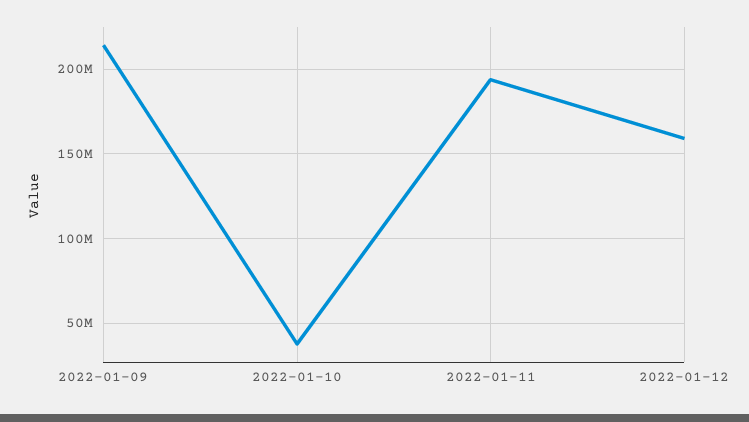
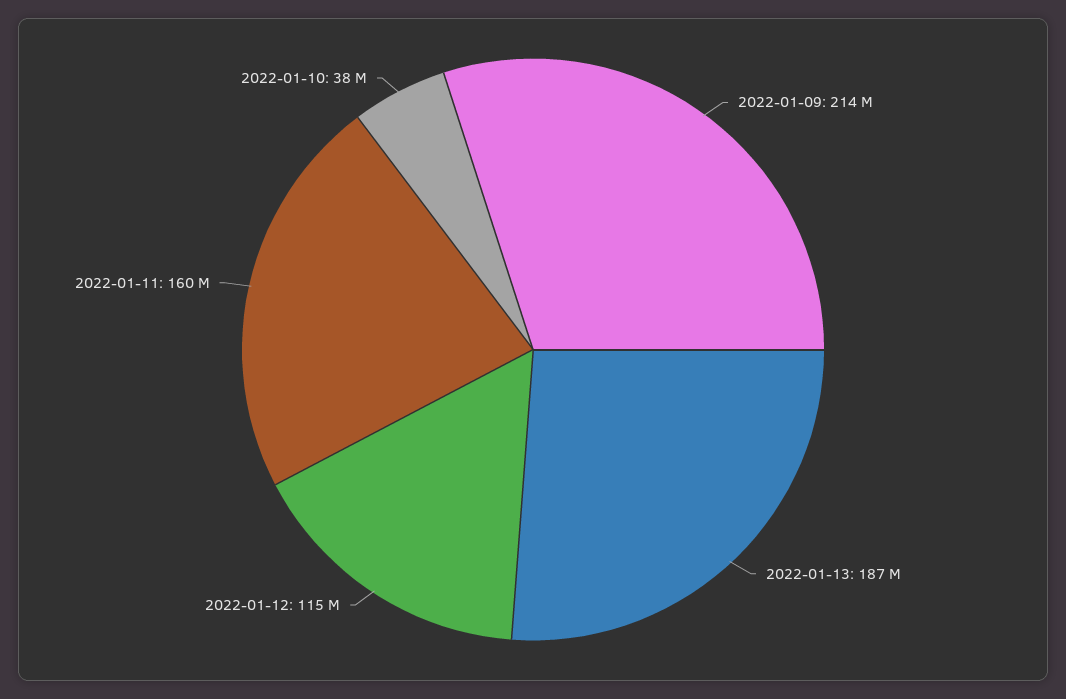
2022-01-11: 195000000 -> 160000000
2022-01-12: 160000000 -> 115000000
2022-01-13: none -> 187000000

